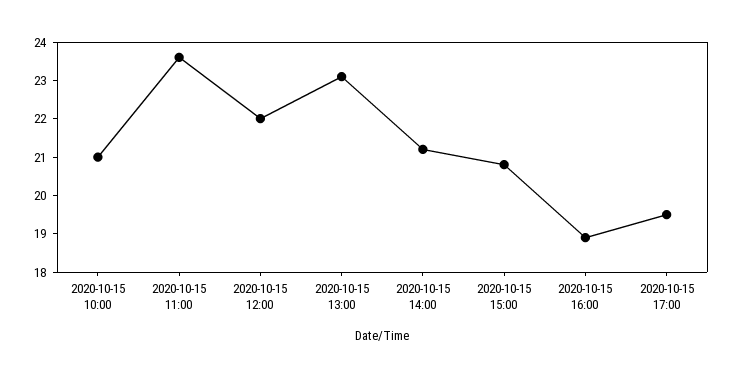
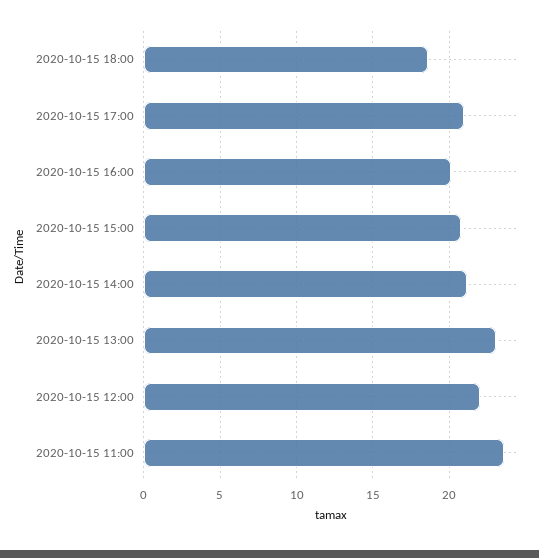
2020-10-15 10:00: 21 -> none
2020-10-15 16:00: 19 -> 20
2020-10-15 17:00: 19.5 -> 21
2020-10-15 18:00: none -> 18.5

